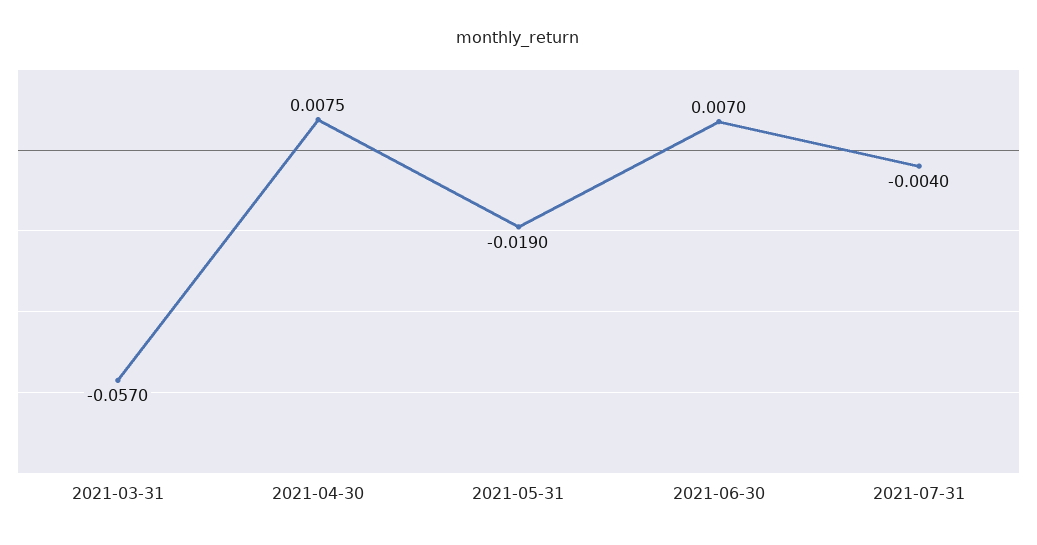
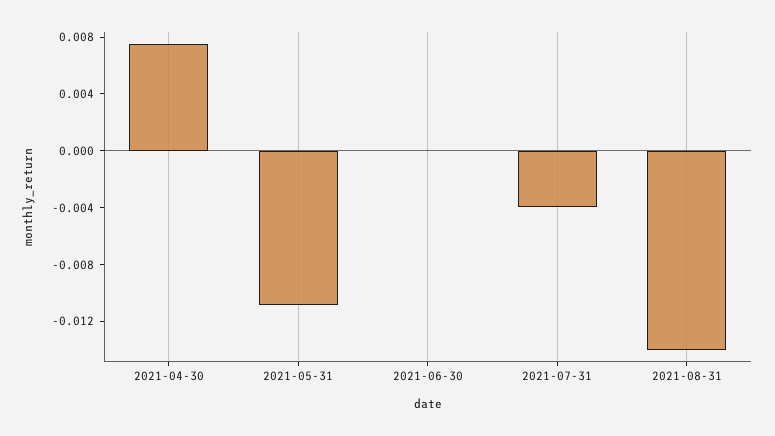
2021-03-31: -0.057 -> none
2021-05-31: -0.019 -> -0.011
2021-06-30: 0.007 -> 0
2021-08-31: none -> -0.014

